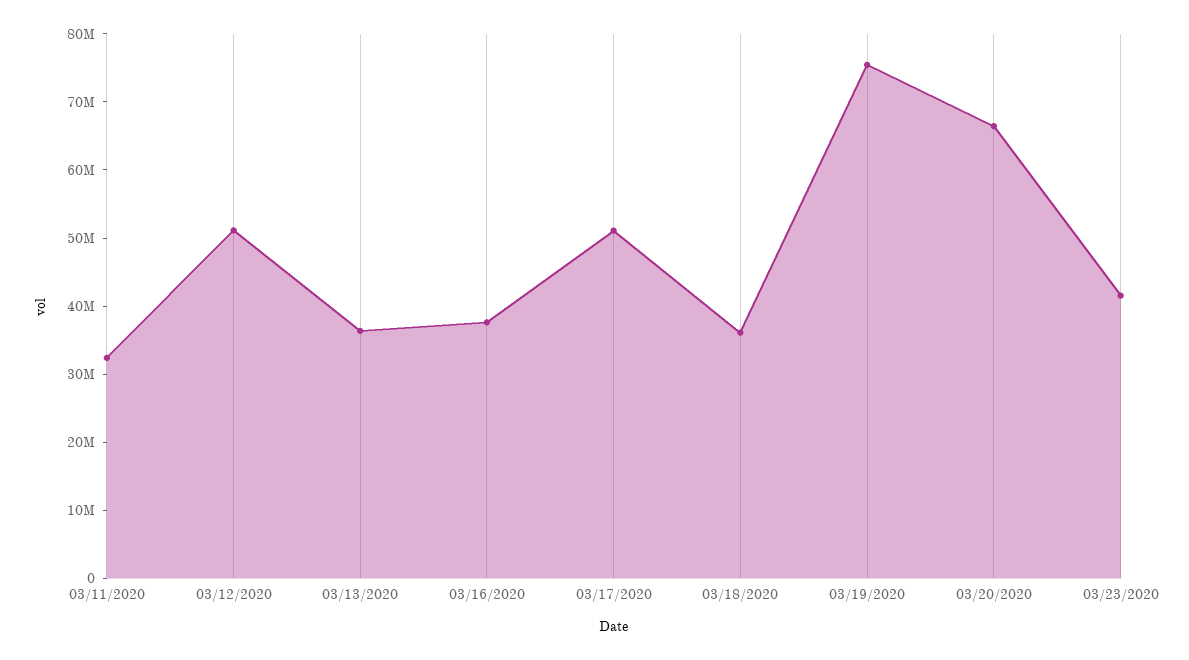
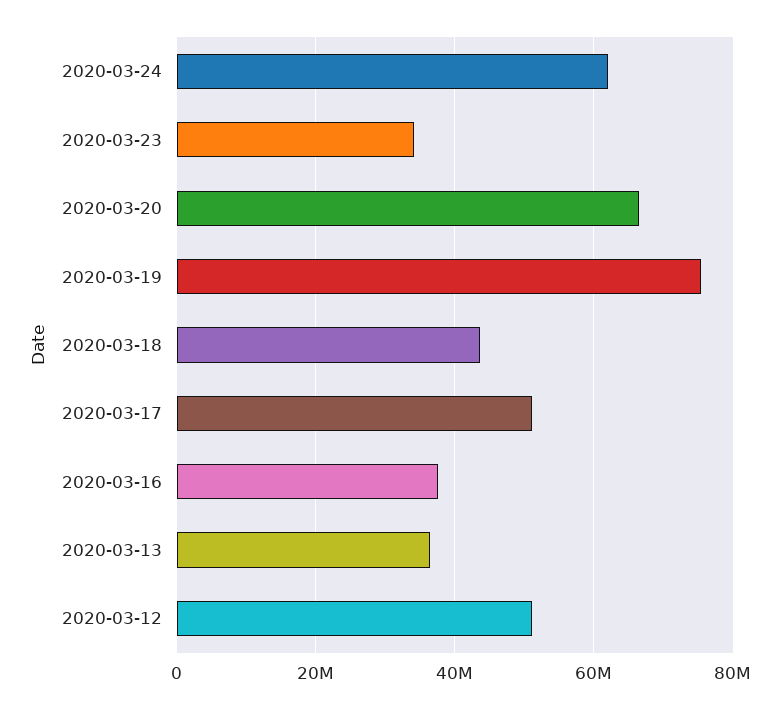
03/11/2020: 32000000 -> none
03/18/2020: 36000000 -> 44000000
03/23/2020: 42000000 -> 34000000
2020-03-24: none -> 62000000

